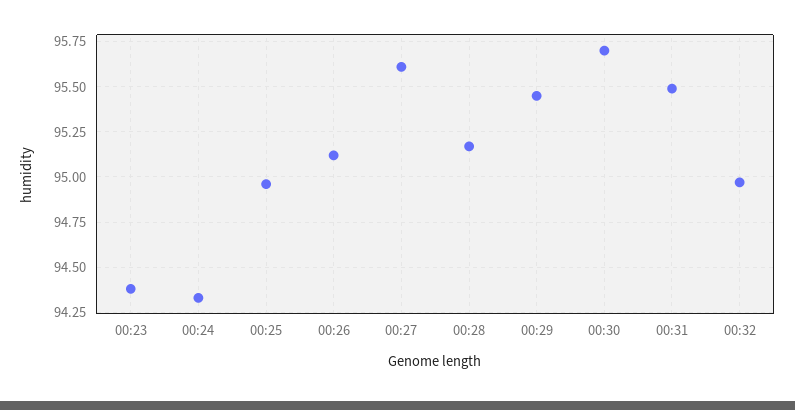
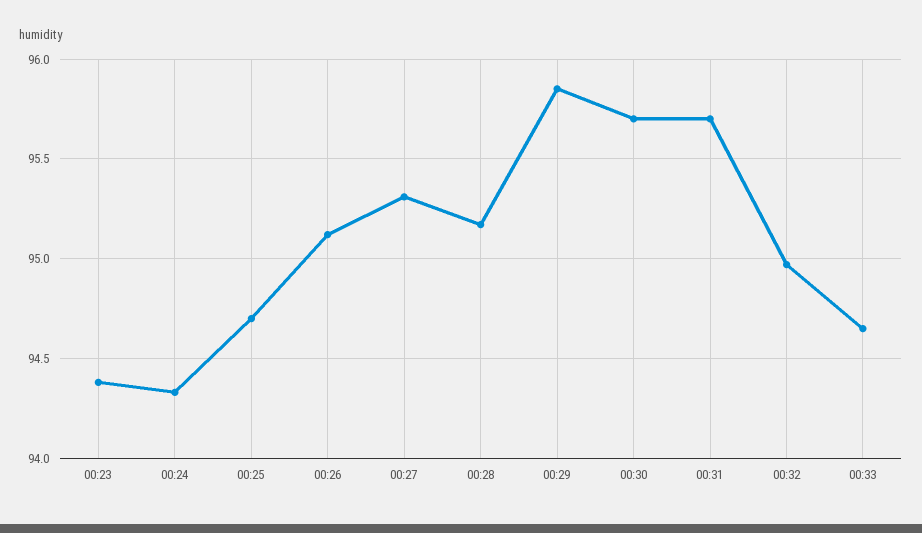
00:25: 94.95 -> 94.7
00:27: 95.6 -> 95.3
00:29: 95.45 -> 95.85
00:31: 95.5 -> 95.7
00:33: none -> 94.65

